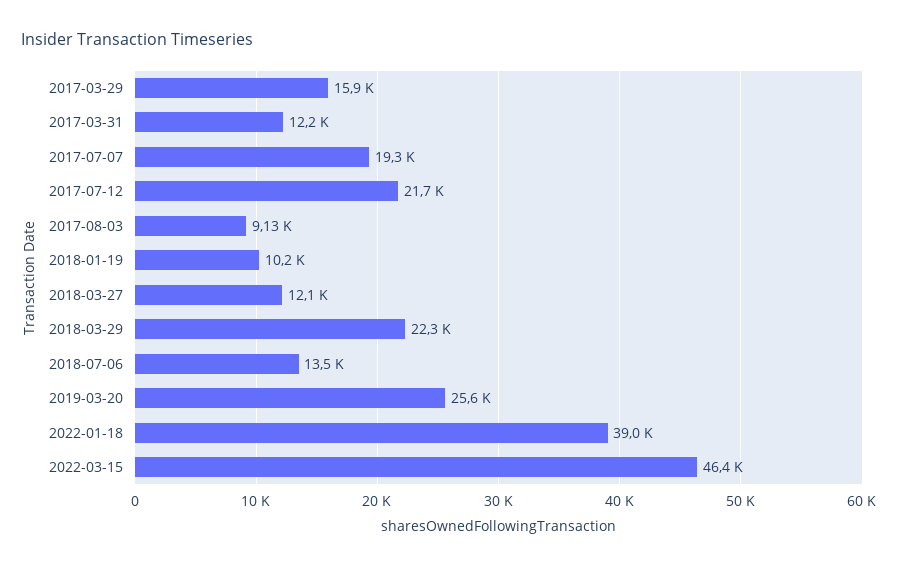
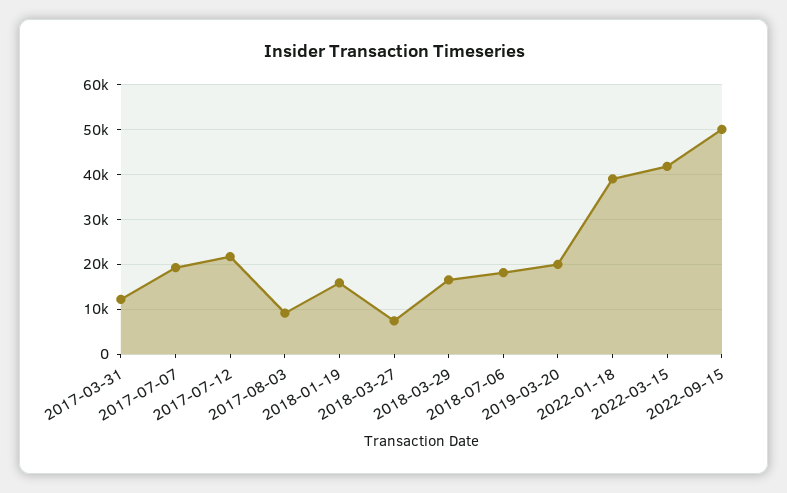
2017-03-29: 15900 -> none
2018-01-19: 10200 -> 16000
2018-03-27: 12100 -> 8000
2018-03-29: 22300 -> 16000
2018-07-06: 13500 -> 18000
2019-03-20: 25600 -> 20000
2022-03-15: 46400 -> 42000
2022-09-15: none -> 50000

